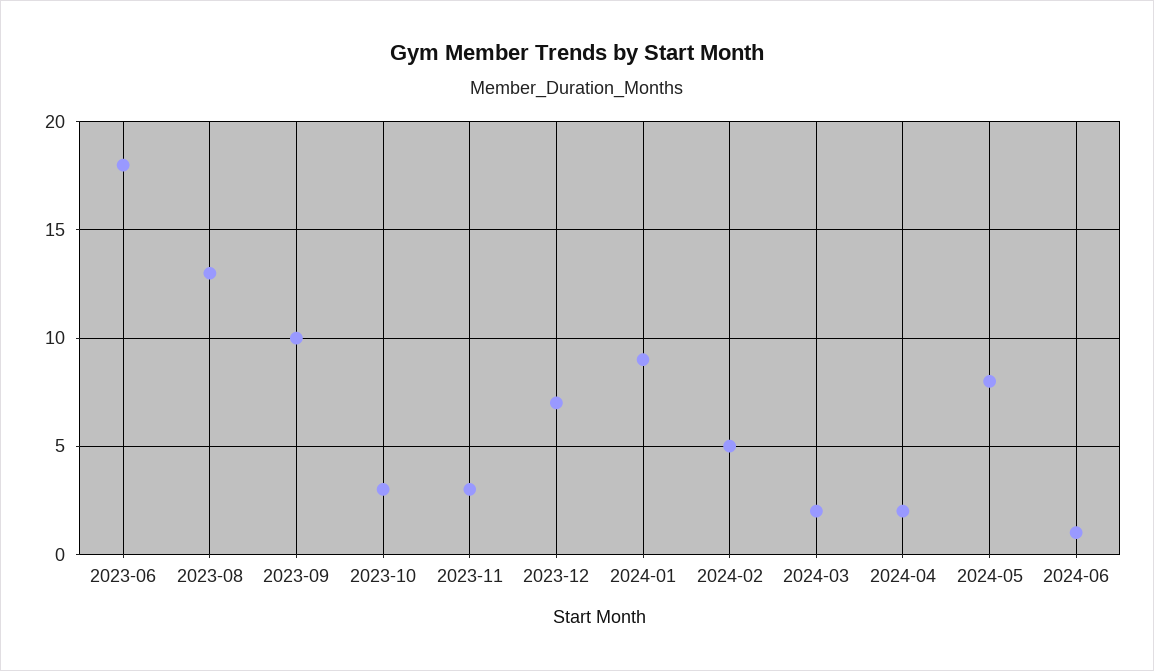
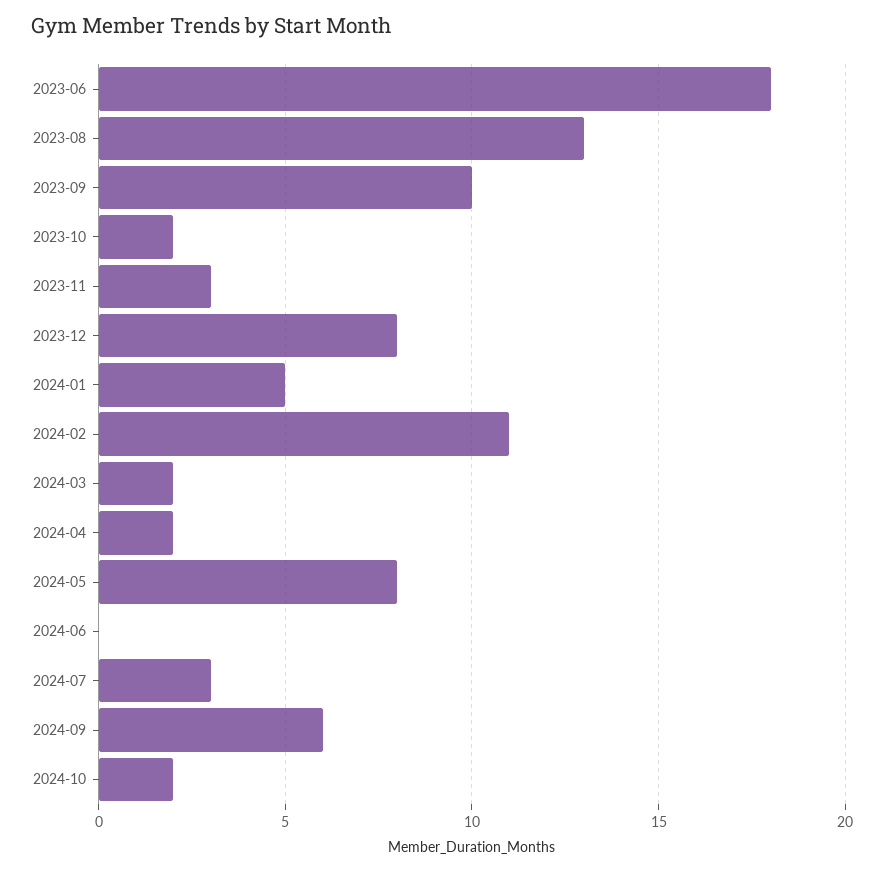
2023-10: 3 -> 2
2023-12: 7 -> 8
2024-01: 9 -> 5
2024-02: 5 -> 11
2024-06: 1 -> 0
2024-07: none -> 3
2024-09: none -> 6
2024-10: none -> 2

